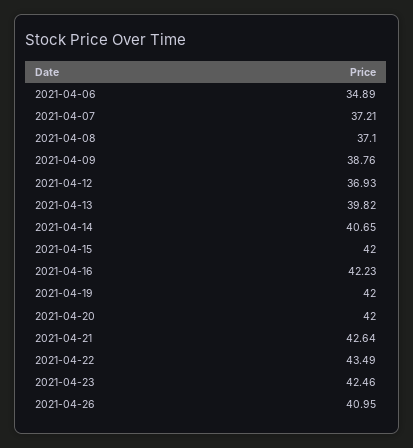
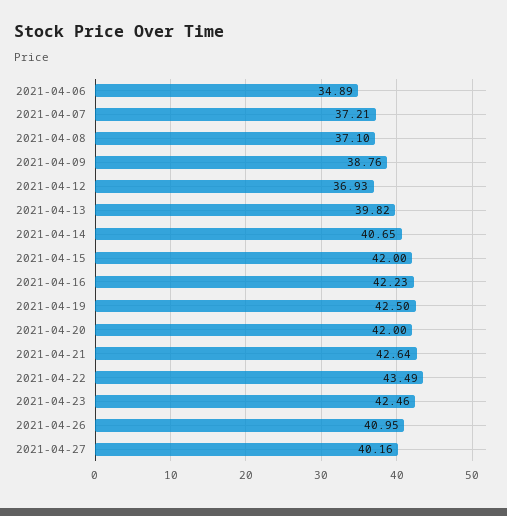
2021-04-19: 42 -> 42.5
2021-04-27: none -> 40.16

